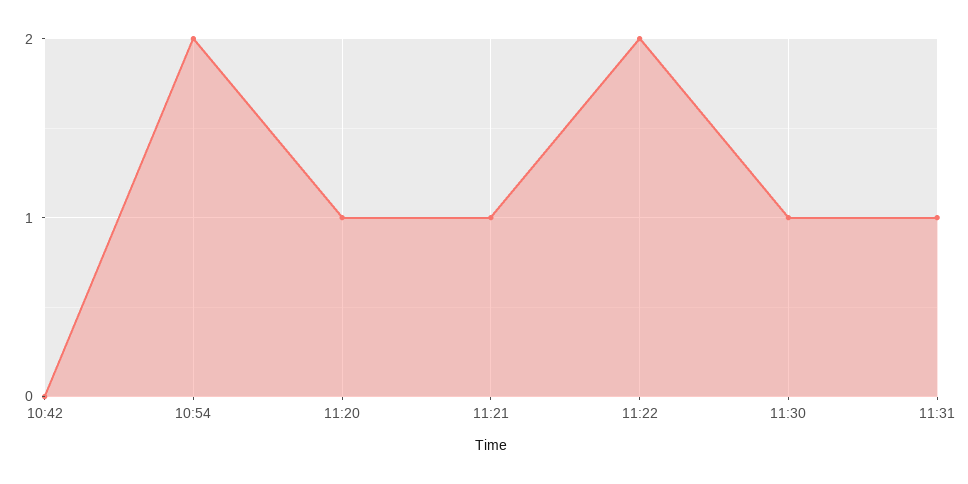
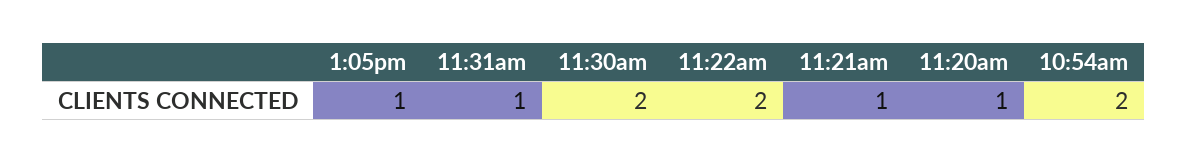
10:42: 0 -> none
11:30: 1 -> 2
1:05pm: none -> 1

